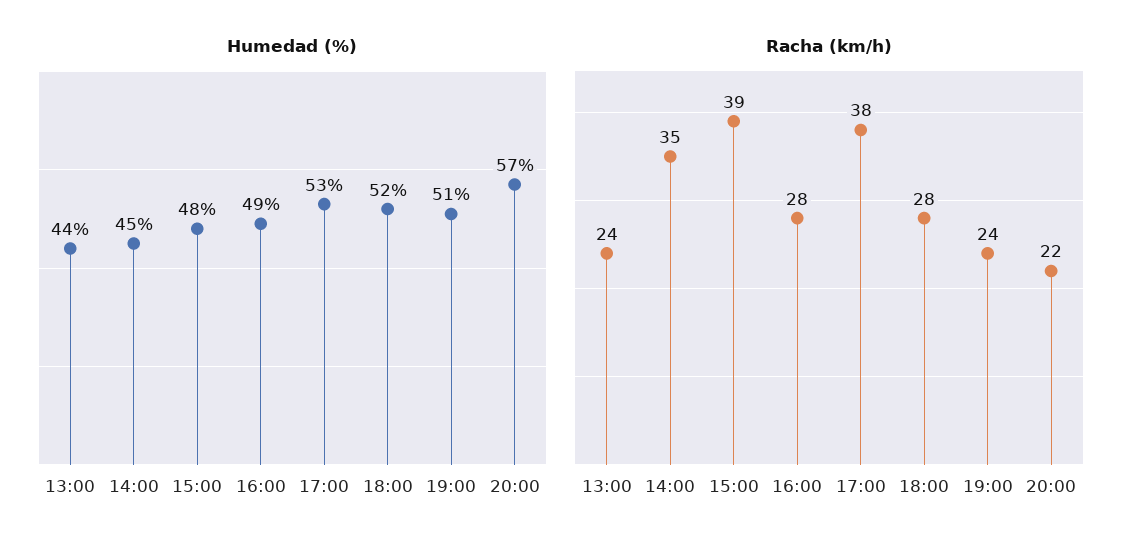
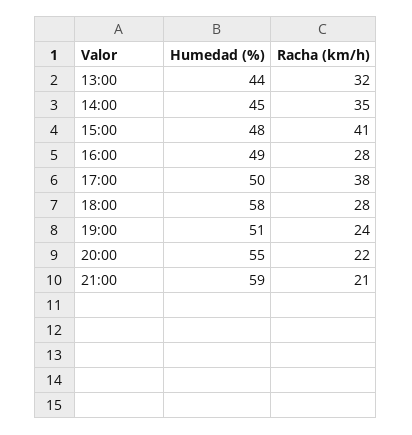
Humedad (%), 17:00: 53 -> 50
Humedad (%), 18:00: 52 -> 58
Humedad (%), 20:00: 57 -> 55
Racha (km/h), 13:00: 24 -> 32
Racha (km/h), 15:00: 39 -> 41
Humedad (%), 21:00: none -> 59
Racha (km/h), 21:00: none -> 21

